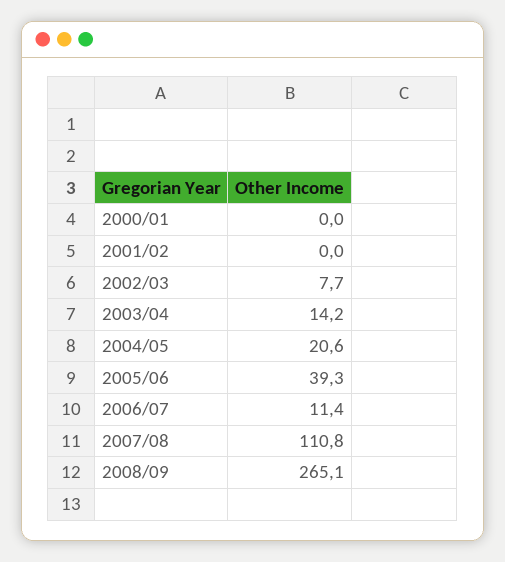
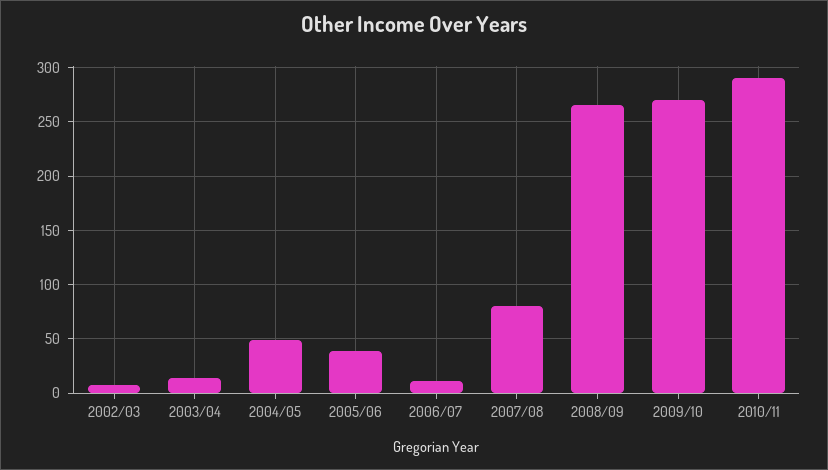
2000/01: 0 -> none
2001/02: 0 -> none
2004/05: 20.6 -> 50
2007/08: 110.8 -> 80
2009/10: none -> 270
2010/11: none -> 290

